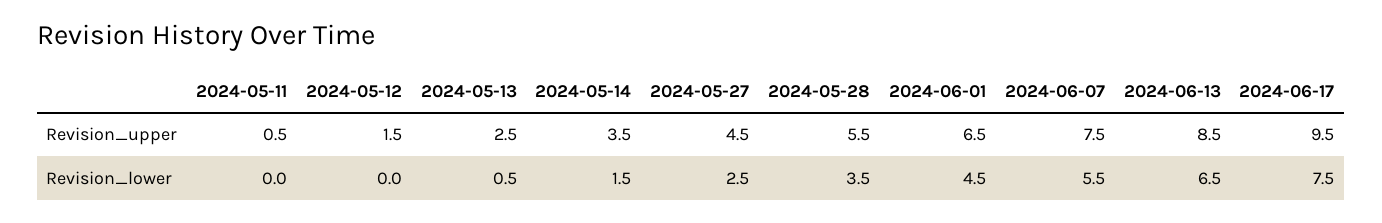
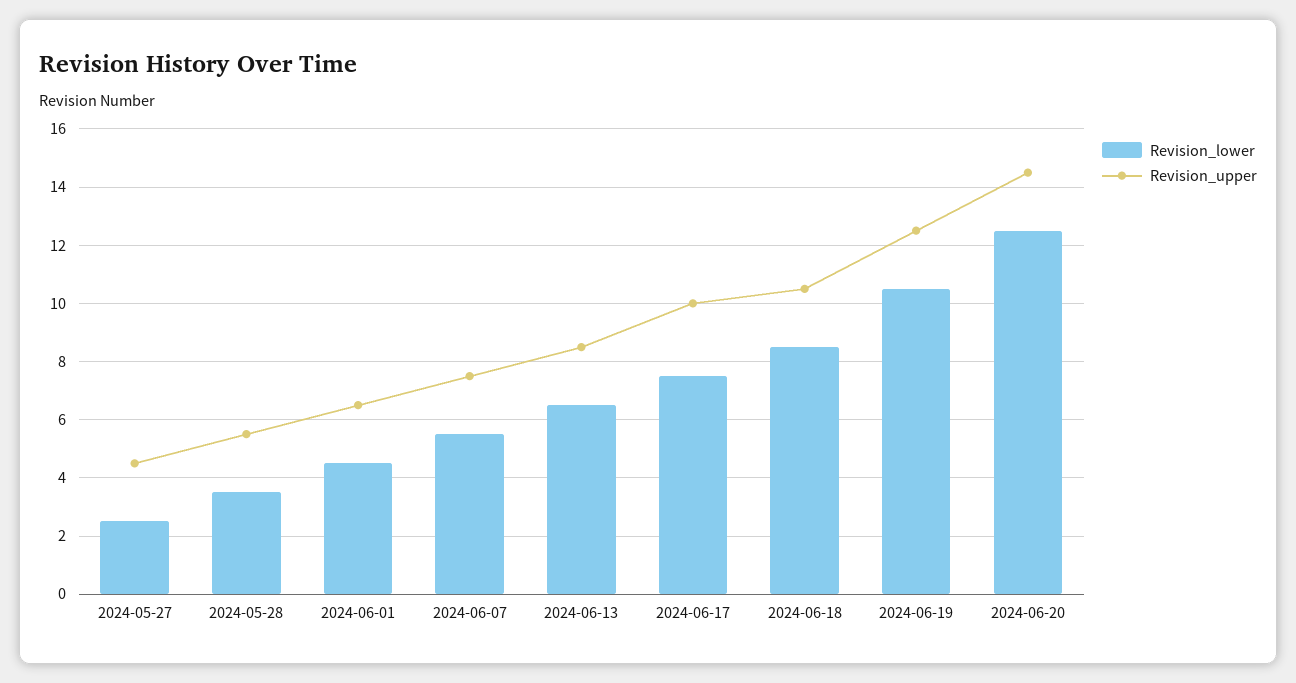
Revision_upper, 2024-05-11: 0.5 -> none
Revision_upper, 2024-05-12: 1.5 -> none
Revision_upper, 2024-05-13: 2.5 -> none
Revision_upper, 2024-05-14: 3.5 -> none
Revision_upper, 2024-06-17: 9.5 -> 10
Revision_lower, 2024-05-11: 0 -> none
Revision_lower, 2024-05-12: 0 -> none
Revision_lower, 2024-05-13: 0.5 -> none
Revision_lower, 2024-05-14: 1.5 -> none
Revision_lower, 2024-06-18: none -> 8.5
Revision_upper, 2024-06-18: none -> 10.5
Revision_lower, 2024-06-19: none -> 10.5
Revision_upper, 2024-06-19: none -> 12.5
Revision_lower, 2024-06-20: none -> 12.5
Revision_upper, 2024-06-20: none -> 14.5

